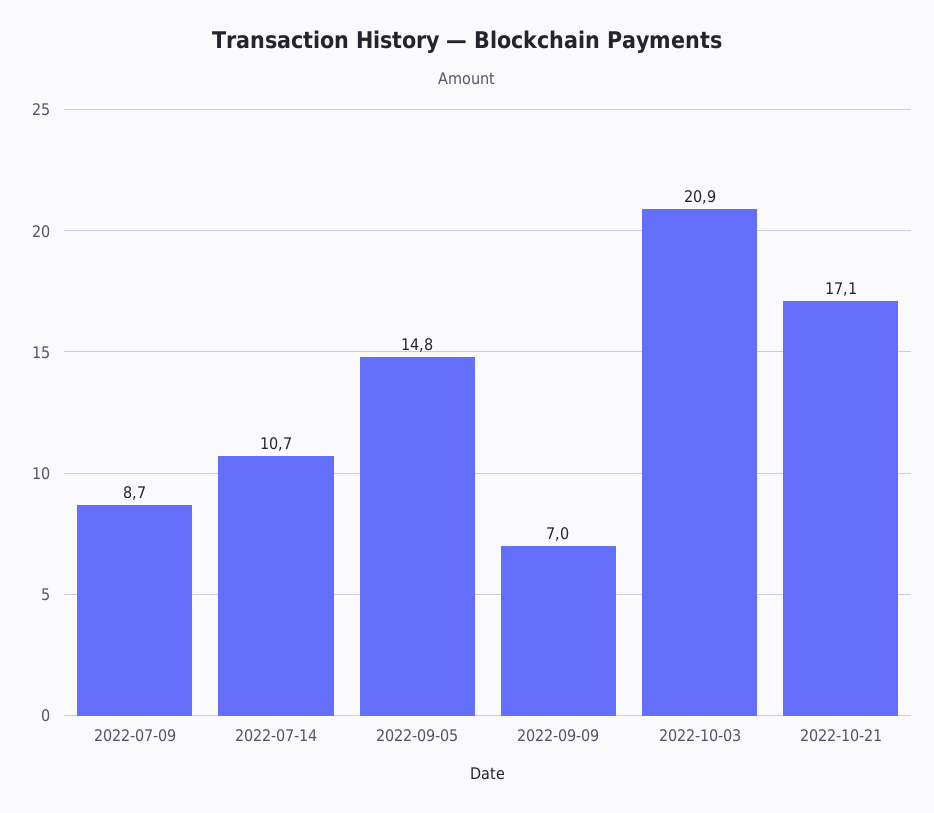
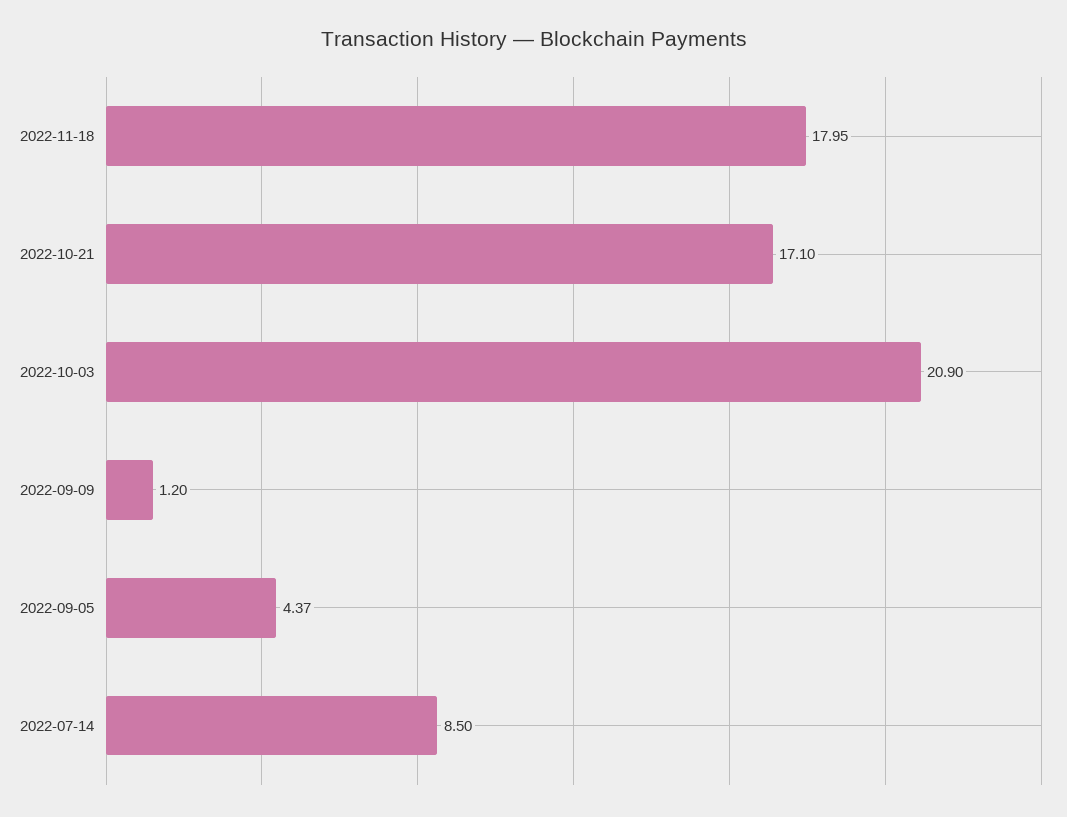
2022-07-09: 8.7 -> none
2022-07-14: 10.7 -> 8.5
2022-09-05: 14.8 -> 4.37
2022-09-09: 7 -> 1.2
2022-11-18: none -> 17.95

